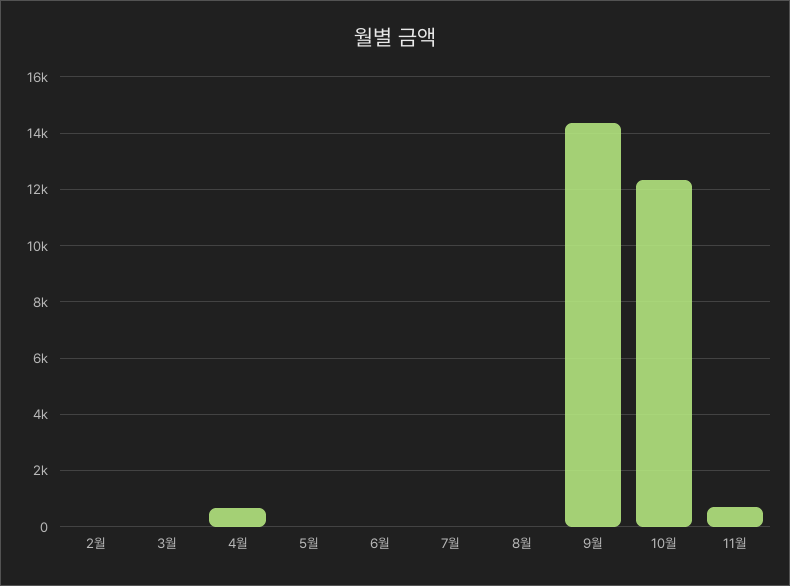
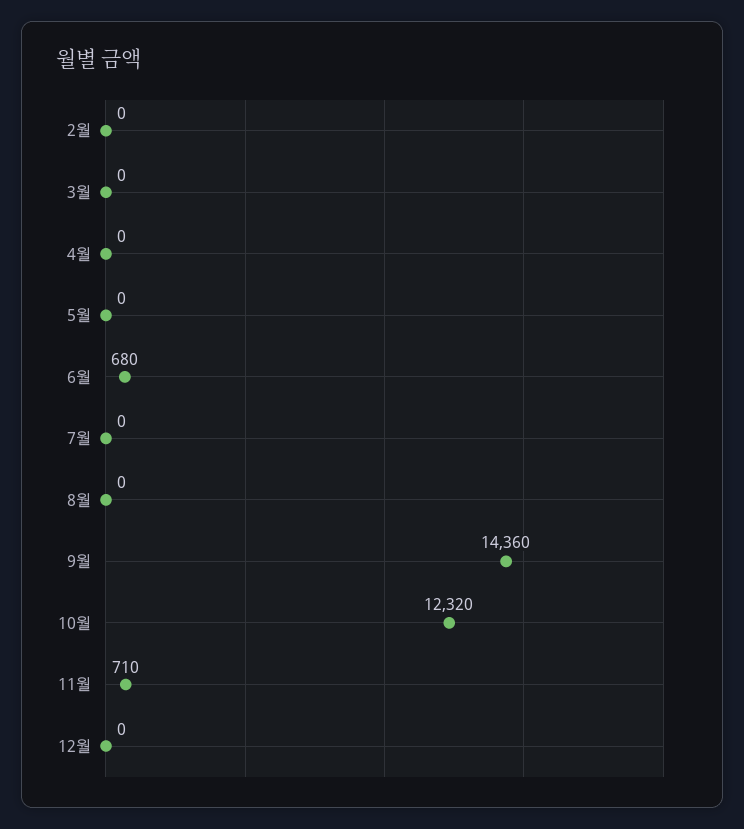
4월: 750 -> 0
6월: 0 -> 680
12월: none -> 0

